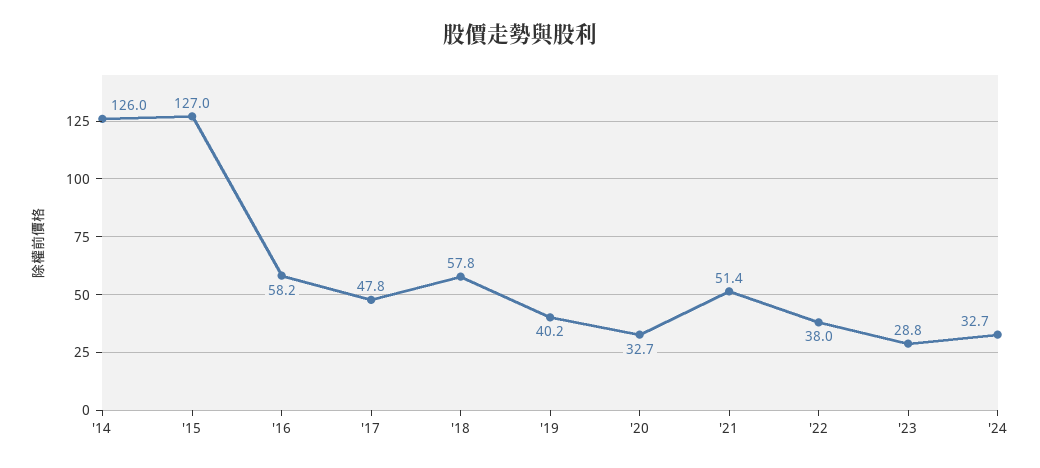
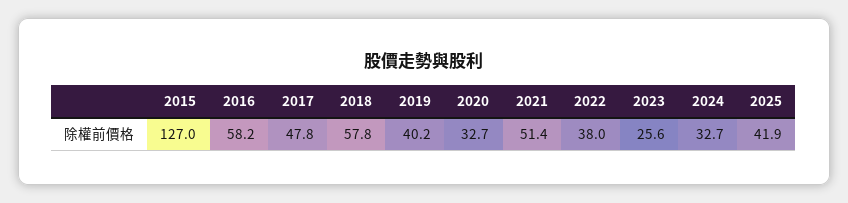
'14: 126 -> none
'23: 28.8 -> 25.6
2025: none -> 41.9

